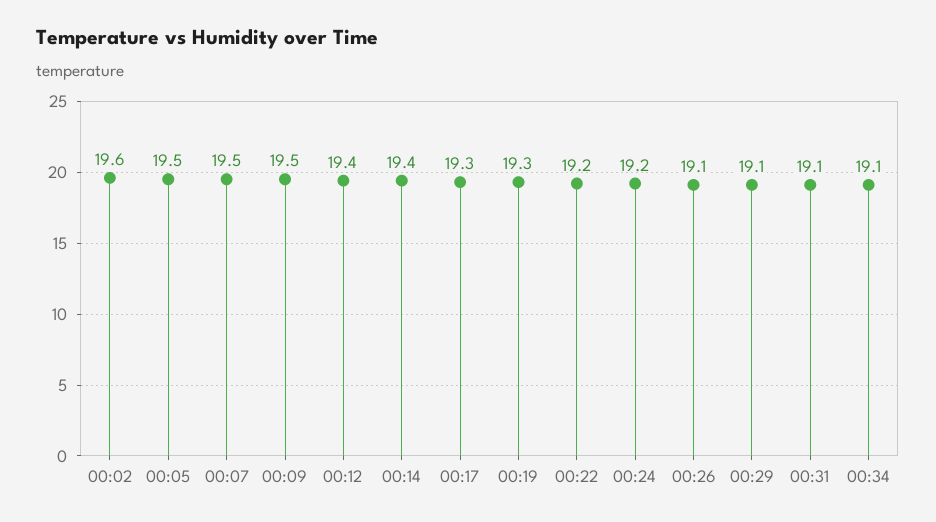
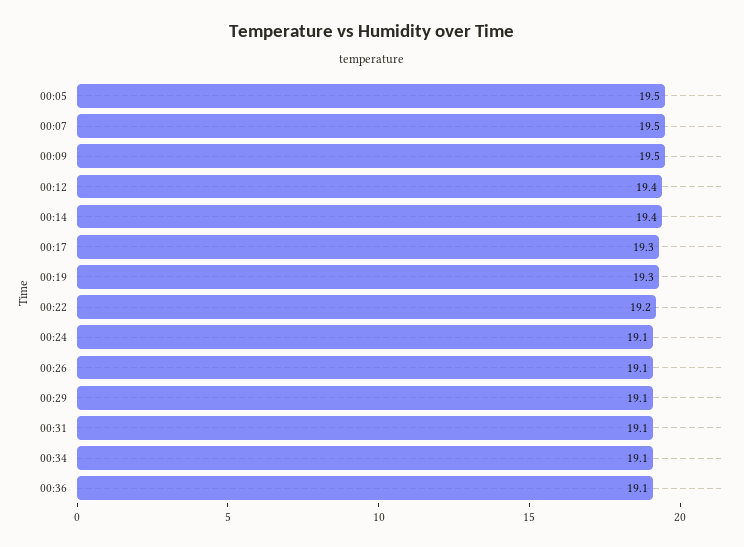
00:02: 19.6 -> none
00:24: 19.2 -> 19.1
00:36: none -> 19.1

